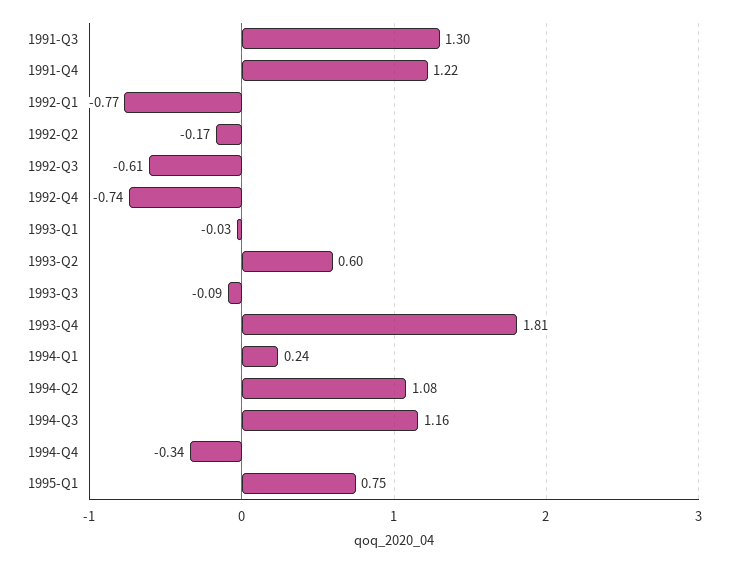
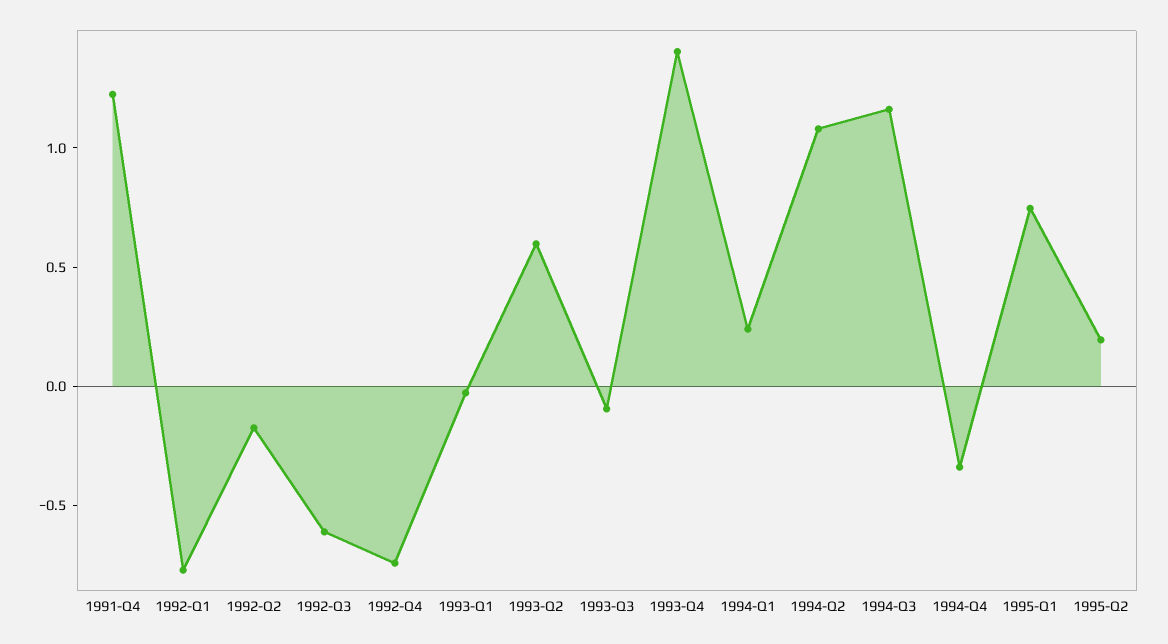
1991-Q3: 1.3 -> none
1993-Q4: 1.81 -> 1.4
1995-Q2: none -> 0.2

